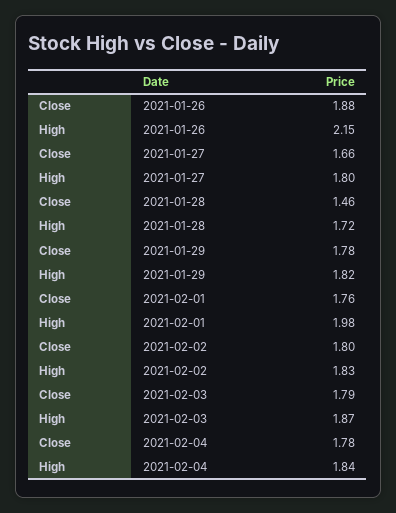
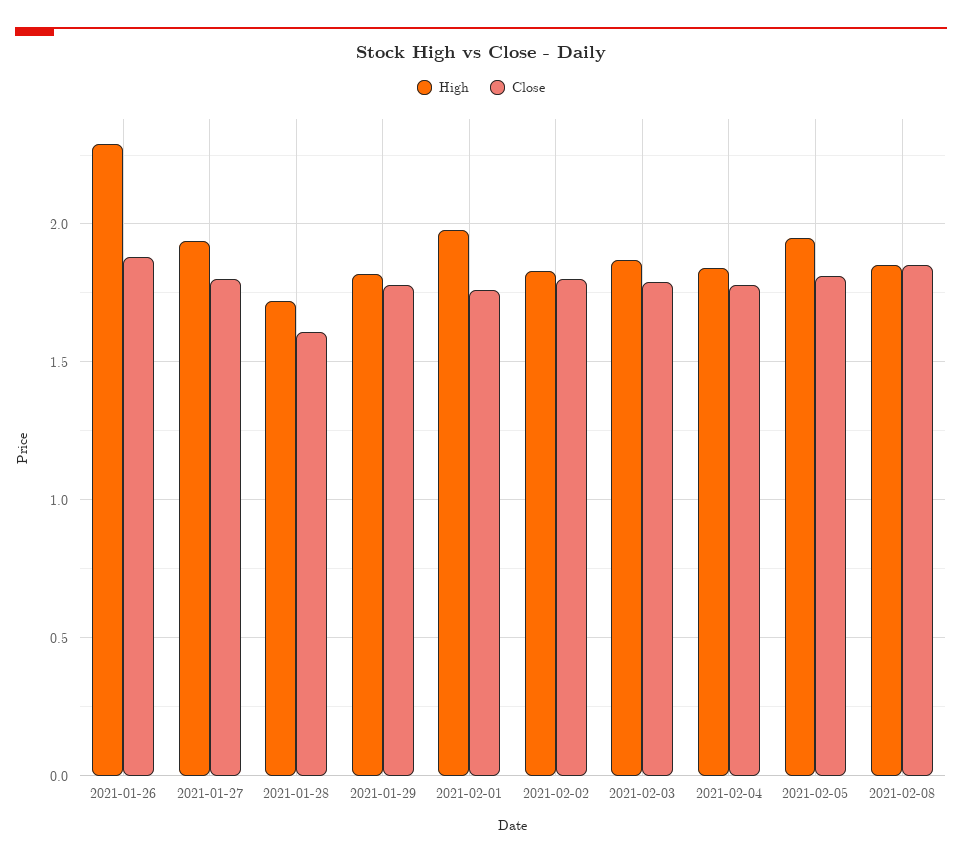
High, 2021-01-26: 2.15 -> 2.3
Close, 2021-01-27: 1.66 -> 1.8
High, 2021-01-27: 1.8 -> 1.95
Close, 2021-01-28: 1.46 -> 1.6
High, 2021-02-05: none -> 1.95
Close, 2021-02-05: none -> 1.8
High, 2021-02-08: none -> 1.85
Close, 2021-02-08: none -> 1.85

